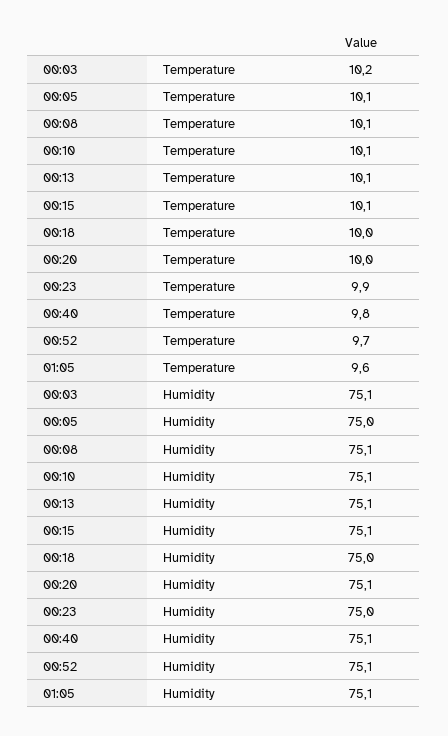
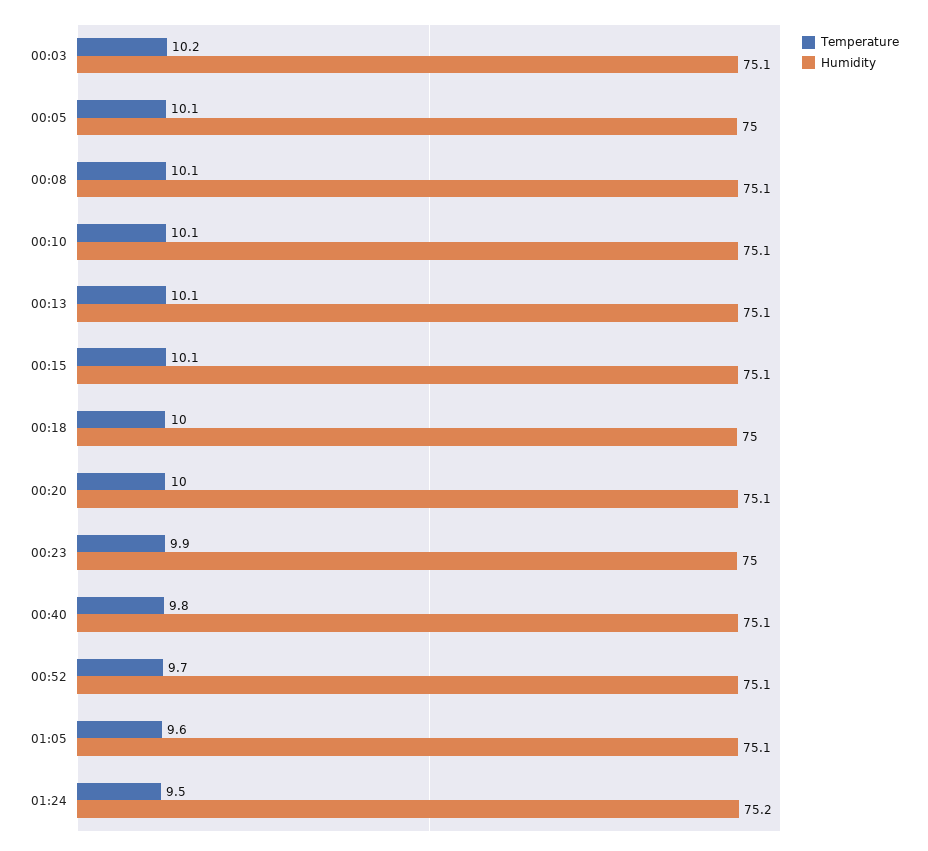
Temperature, 01:24: none -> 9.5
Humidity, 01:24: none -> 75.2

